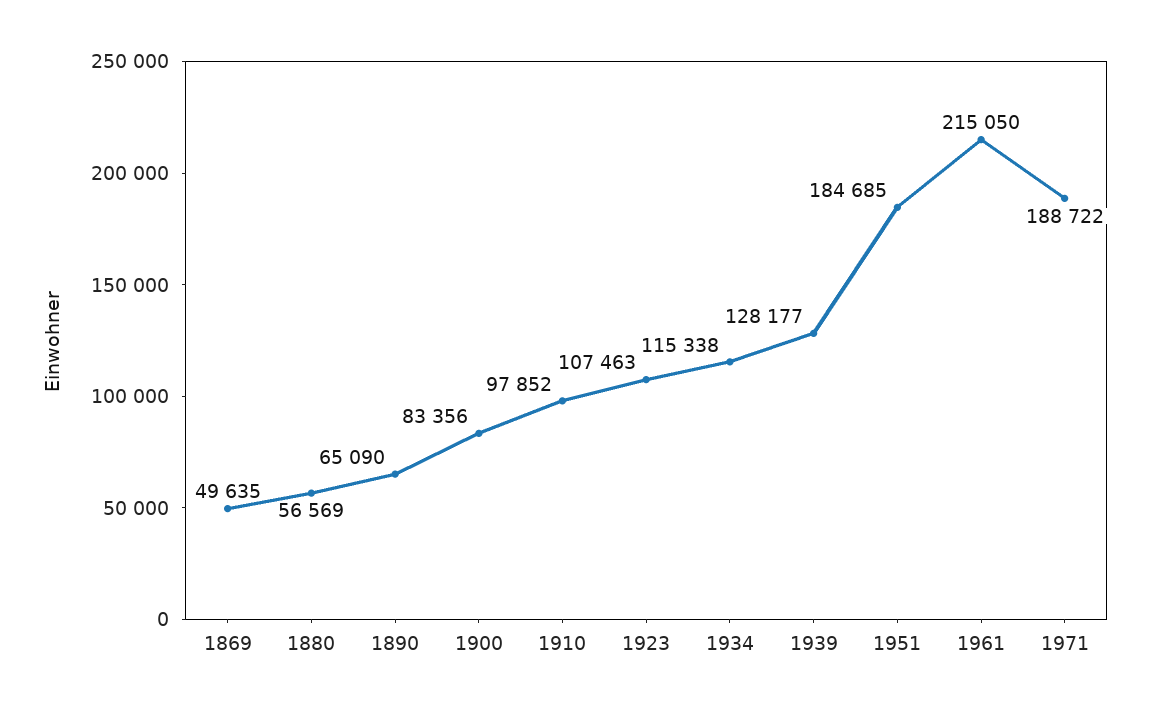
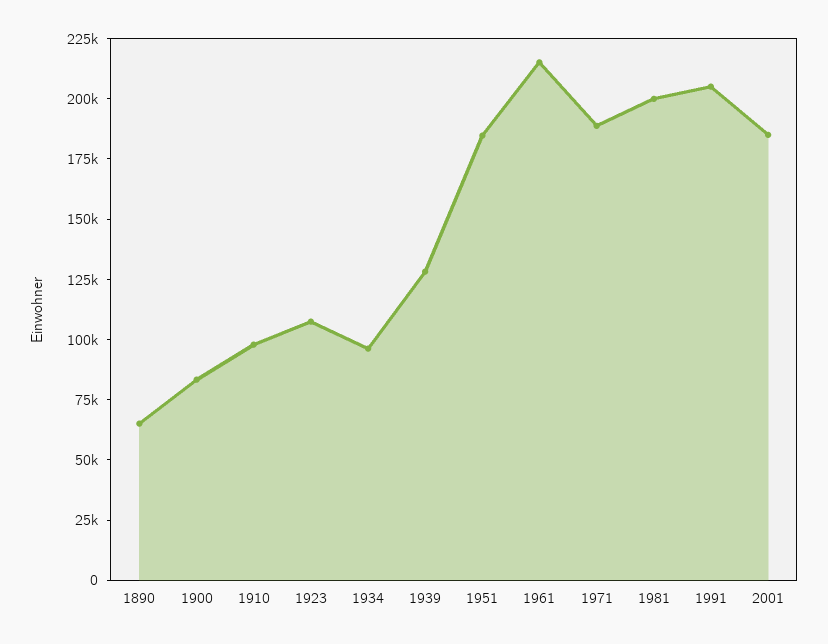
1869: 49635 -> none
1880: 56569 -> none
1934: 115338 -> 95000
1981: none -> 200000
1991: none -> 205000
2001: none -> 185000

